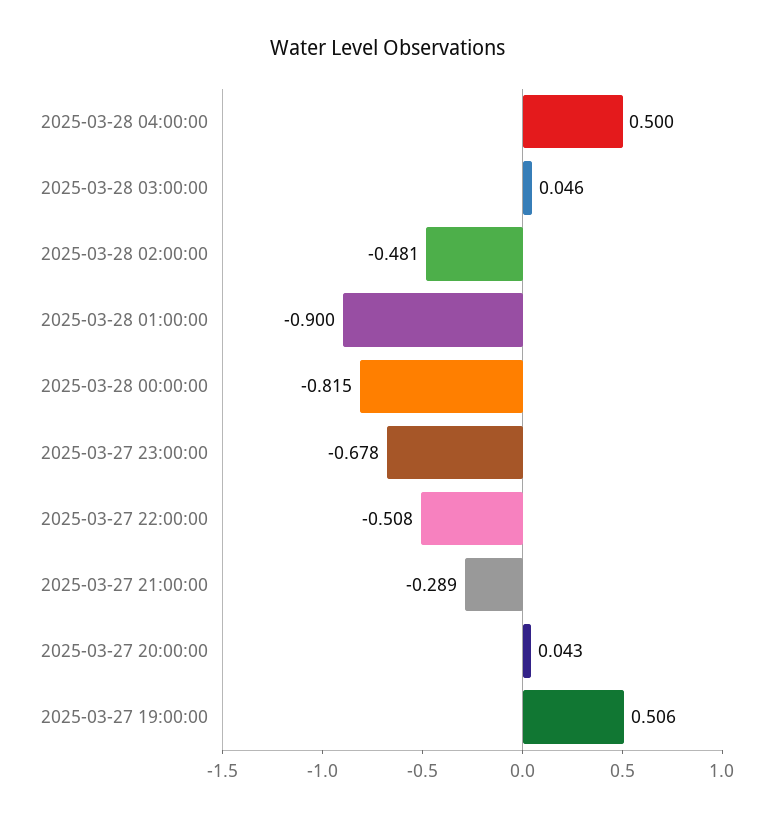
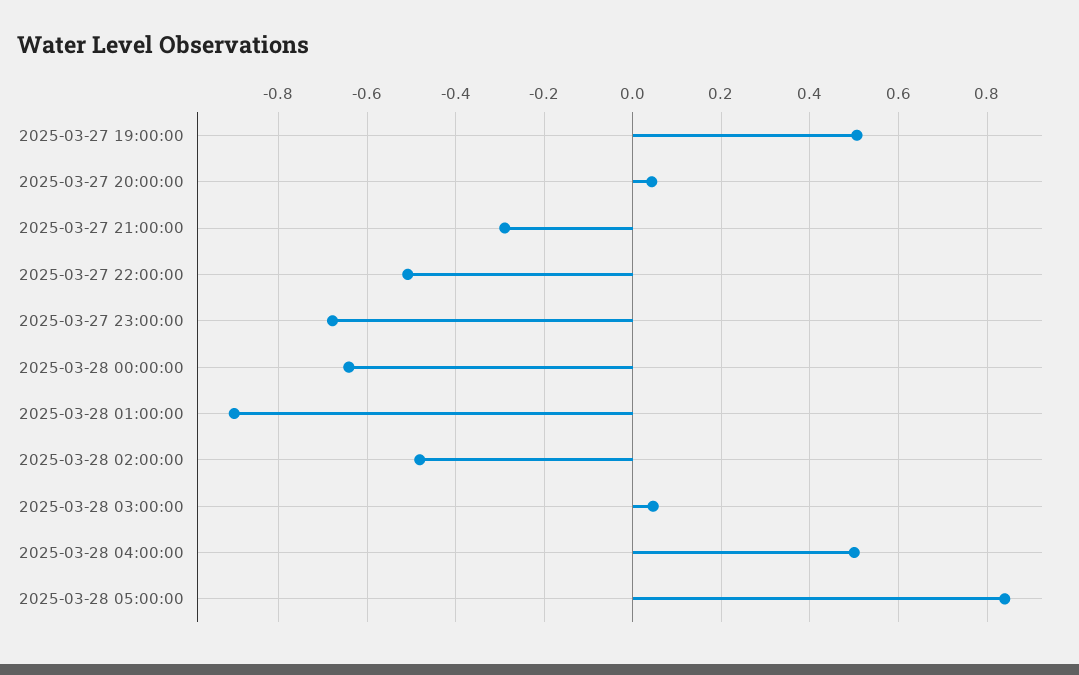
2025-03-28 00:00:00: -0.815 -> -0.64
2025-03-28 05:00:00: none -> 0.84

